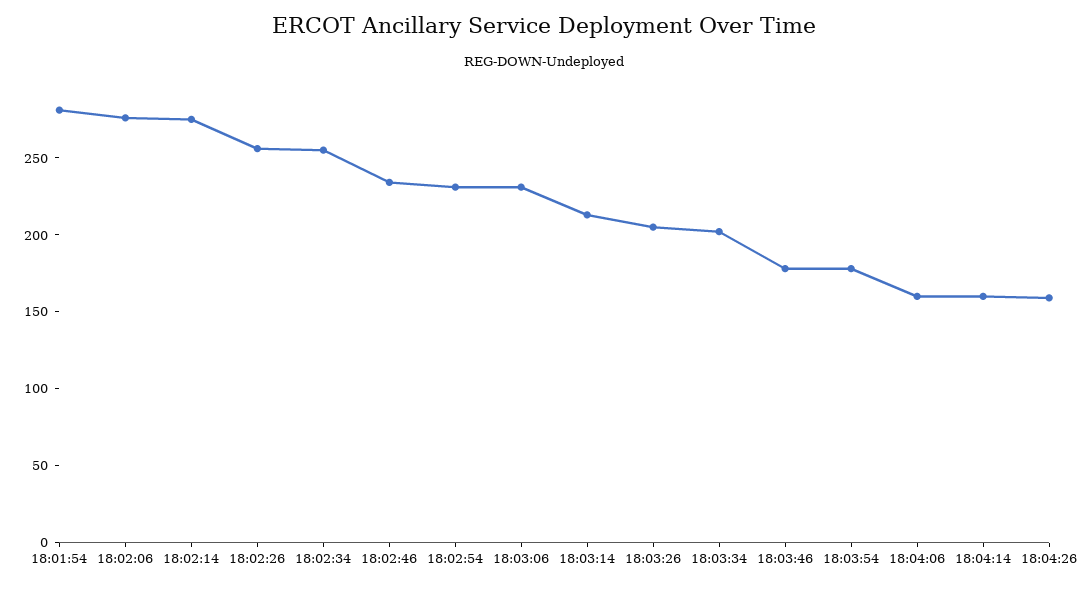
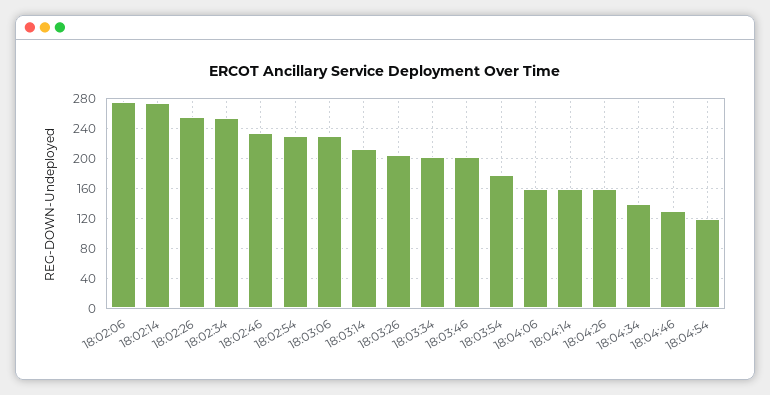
18:01:54: 280 -> none
18:03:46: 180 -> 200
18:04:34: none -> 140
18:04:46: none -> 130
18:04:54: none -> 120

